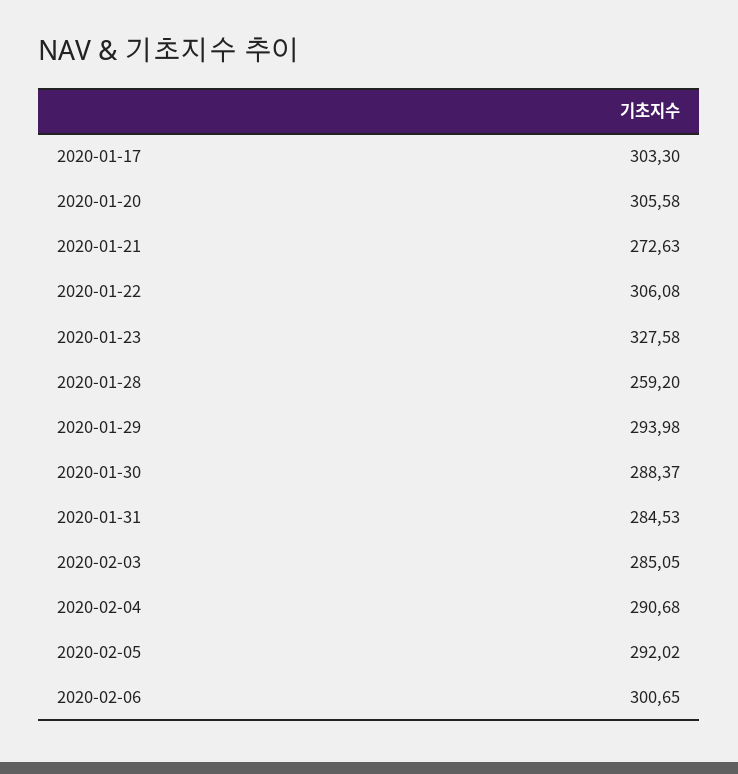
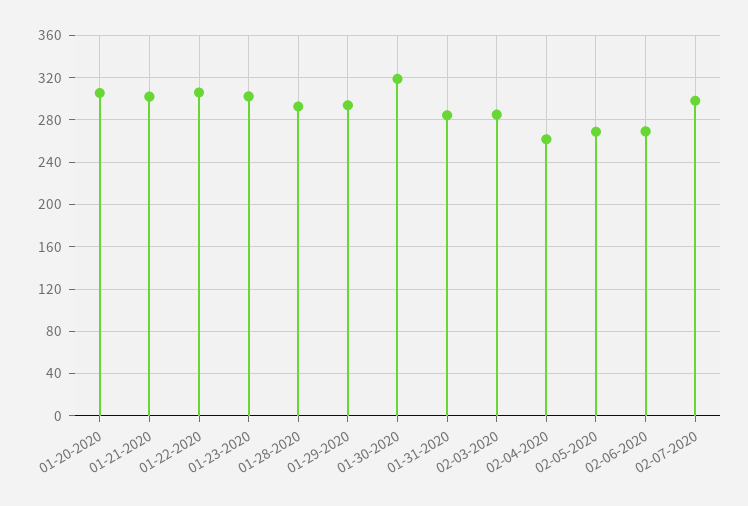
2020-01-17: 303.3 -> none
2020-01-21: 272.63 -> 300
2020-01-23: 327.58 -> 300
2020-01-28: 259.2 -> 290
2020-01-30: 288.37 -> 320
2020-02-04: 290.68 -> 260
2020-02-05: 292.02 -> 270
2020-02-06: 300.65 -> 270
02-07-2020: none -> 300

